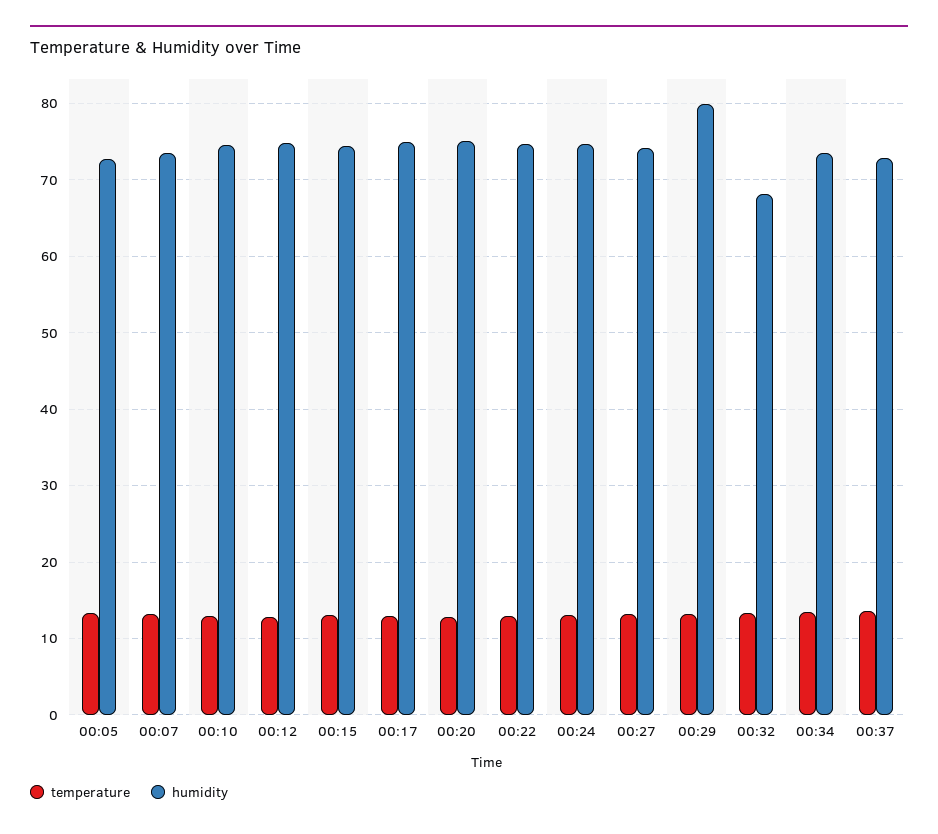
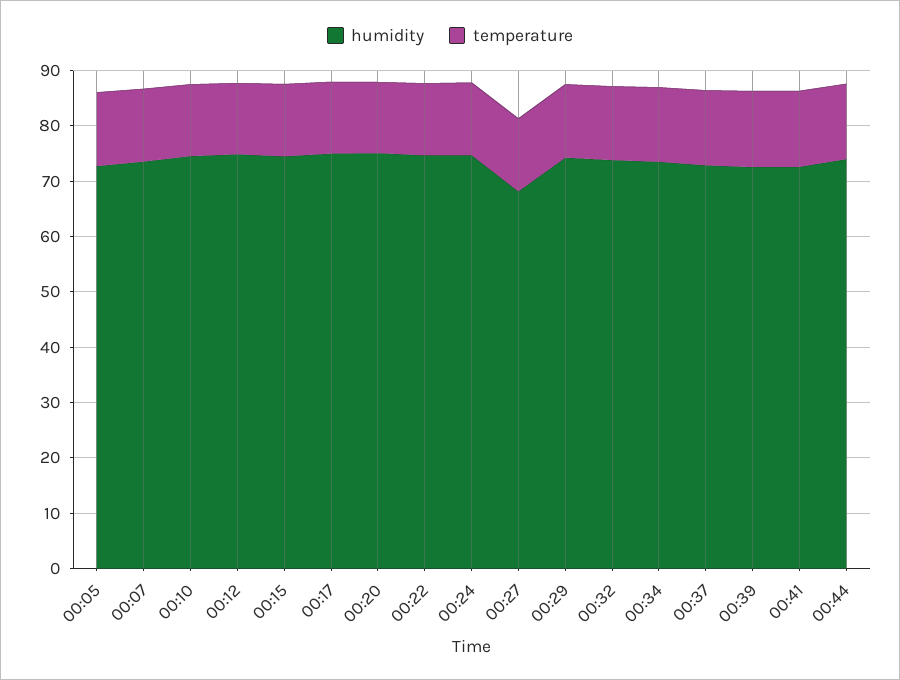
humidity, 00:27: 74 -> 68
humidity, 00:29: 80 -> 74
humidity, 00:32: 68 -> 74
humidity, 00:39: none -> 72
temperature, 00:39: none -> 14
humidity, 00:41: none -> 72
temperature, 00:41: none -> 14
humidity, 00:44: none -> 74
temperature, 00:44: none -> 14

